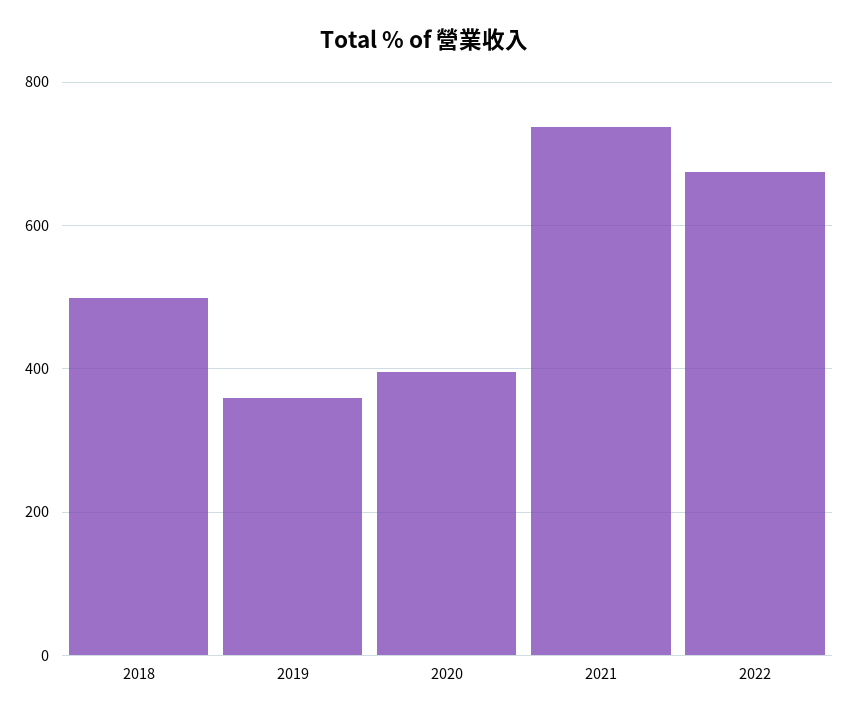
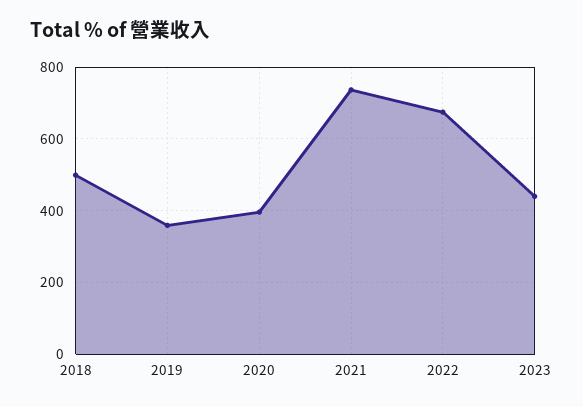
2023: none -> 440

